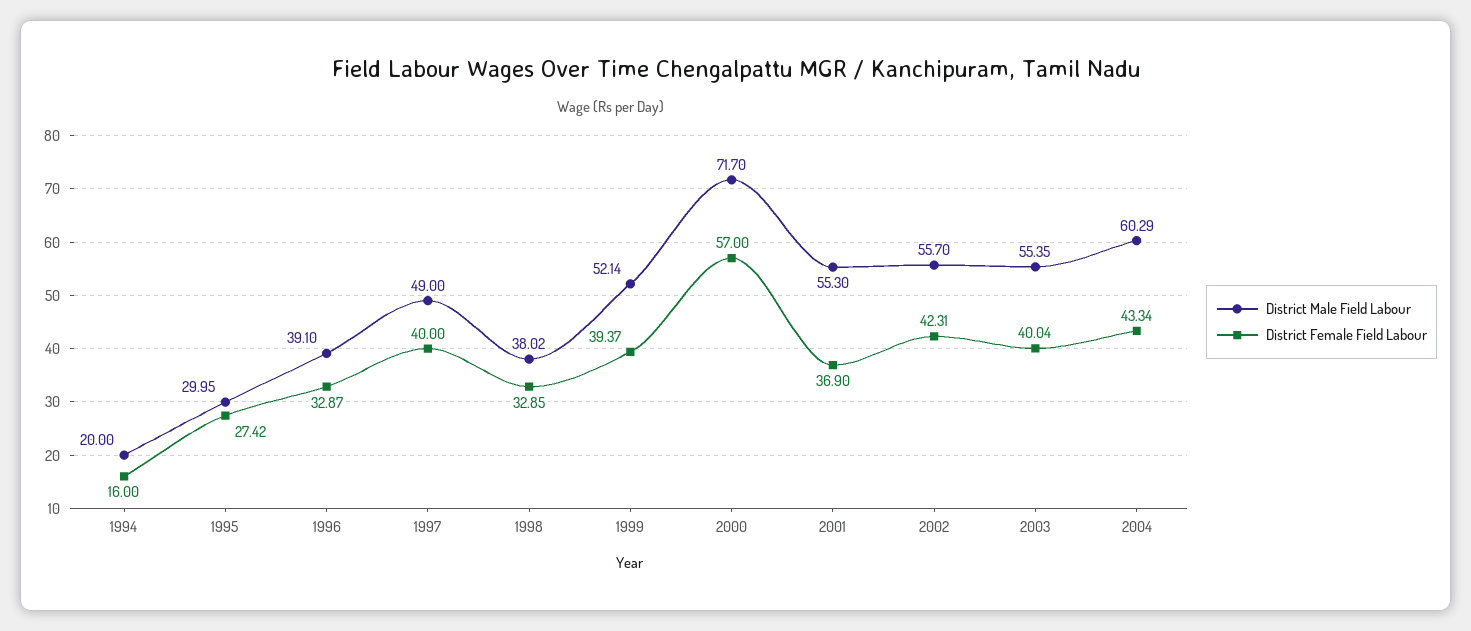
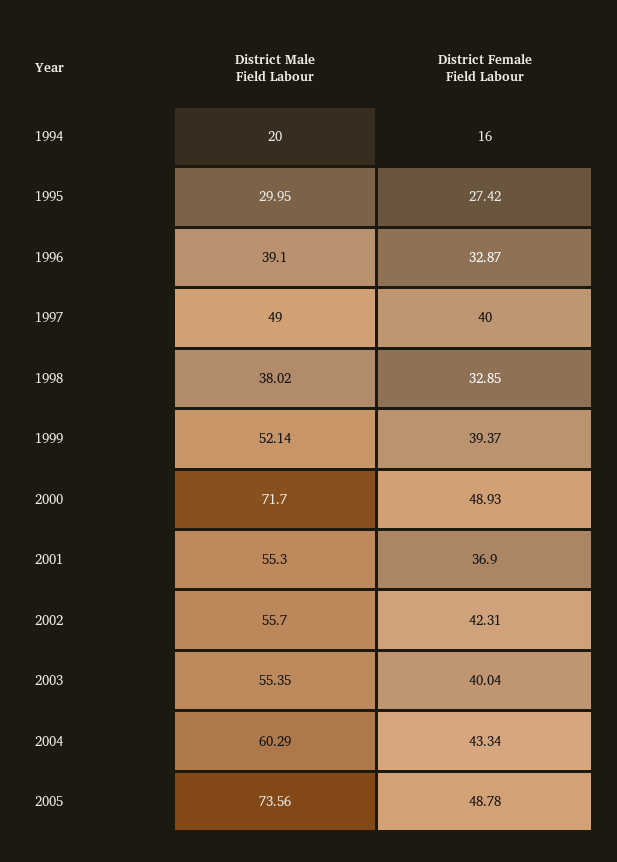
District Female Field Labour, 2000: 57 -> 48.93
District Male Field Labour, 2005: none -> 73.56
District Female Field Labour, 2005: none -> 48.78

